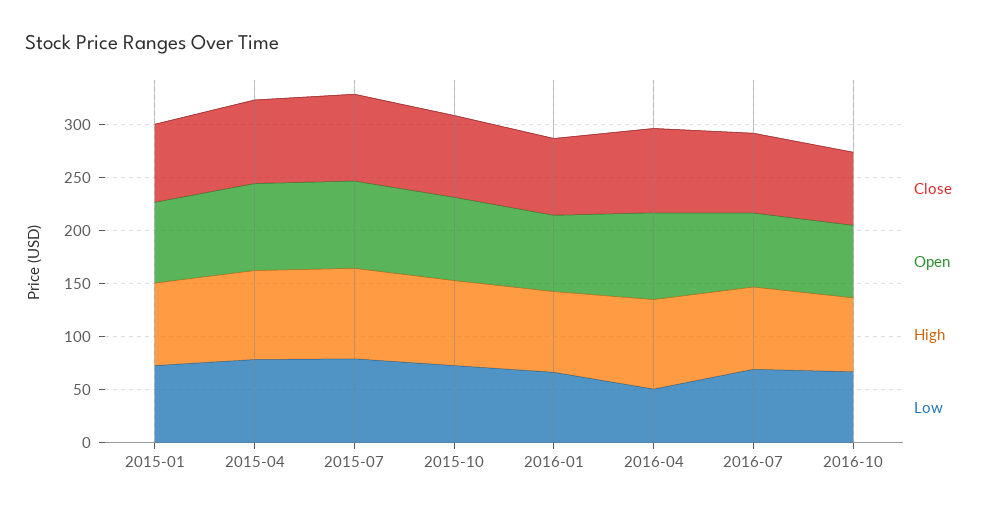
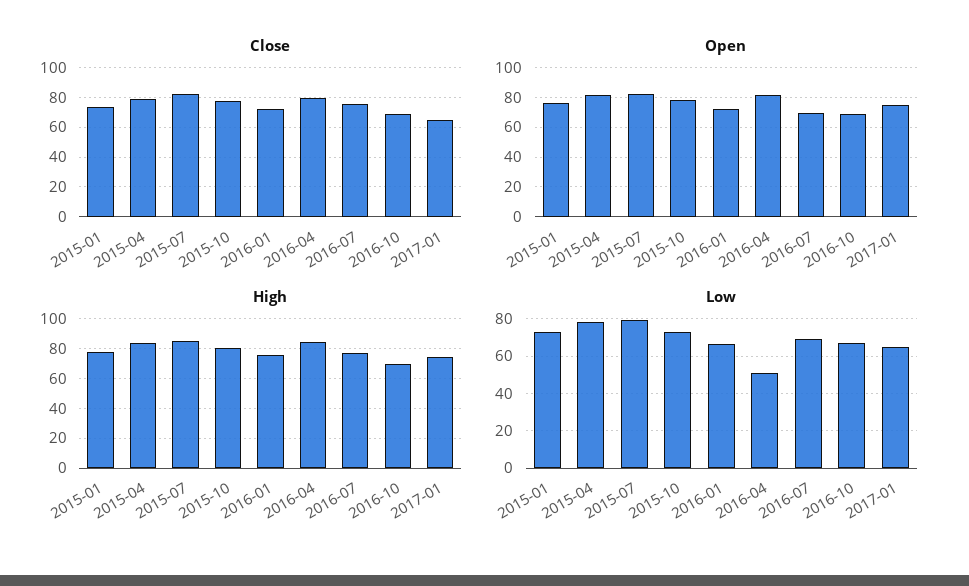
Close, 2017-01: none -> 65
Open, 2017-01: none -> 75
High, 2017-01: none -> 75
Low, 2017-01: none -> 65

